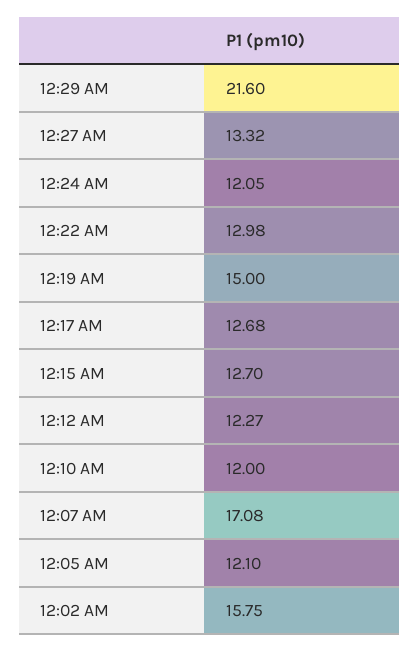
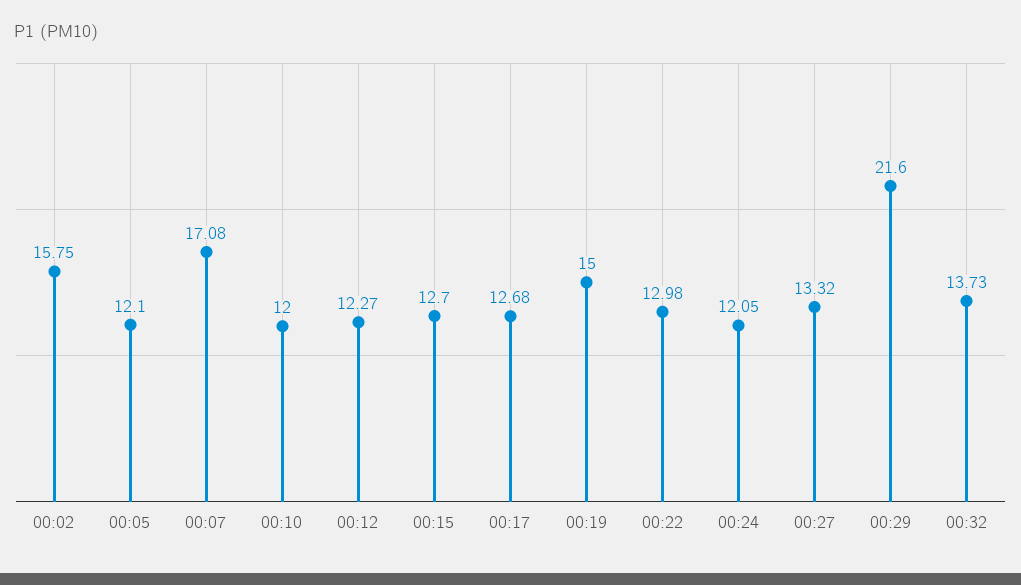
00:32: none -> 13.73

